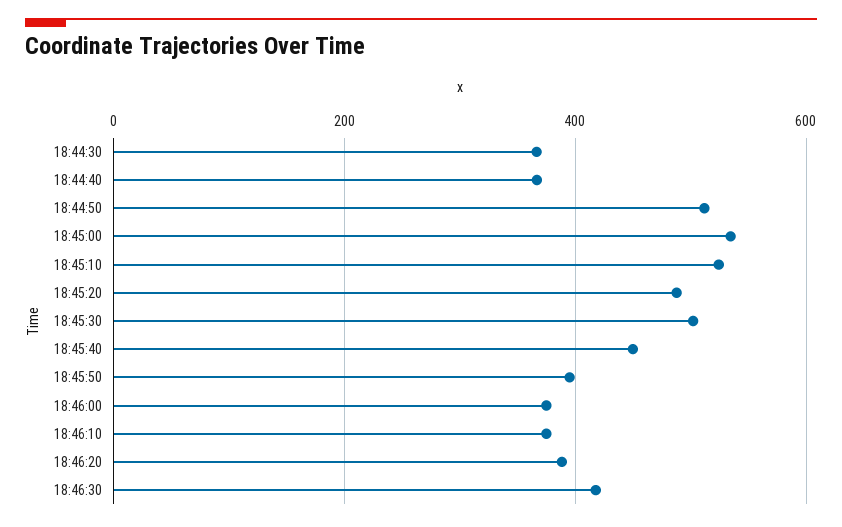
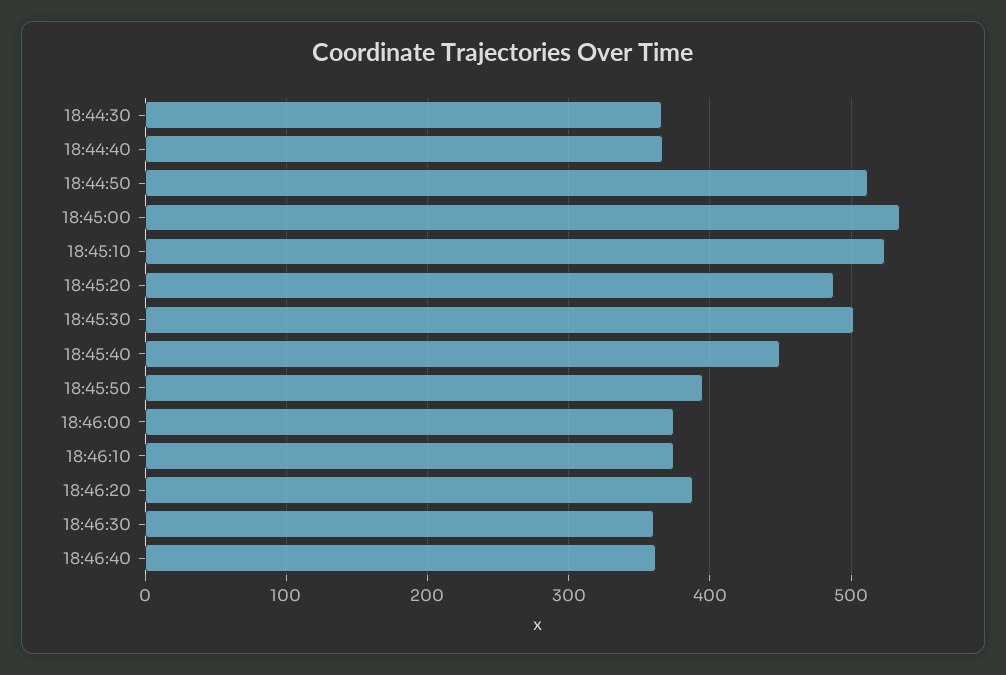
18:46:30: 420 -> 360
18:46:40: none -> 360

